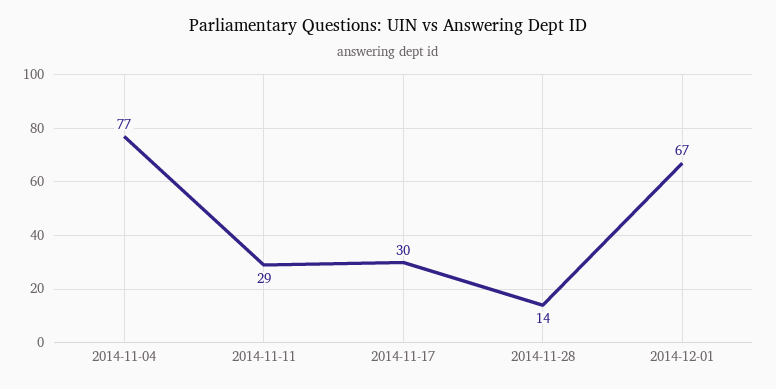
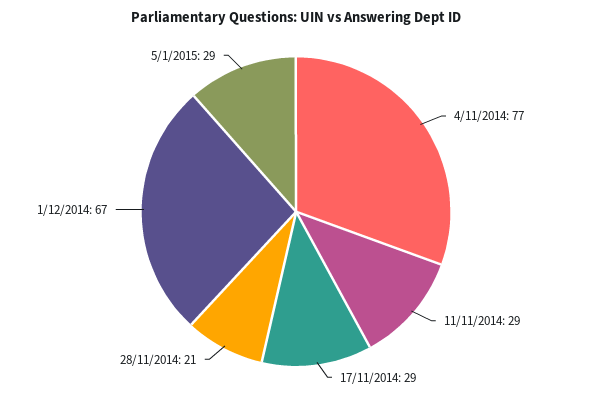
2014-11-17: 30 -> 29
2014-11-28: 14 -> 21
5/1/2015: none -> 29

